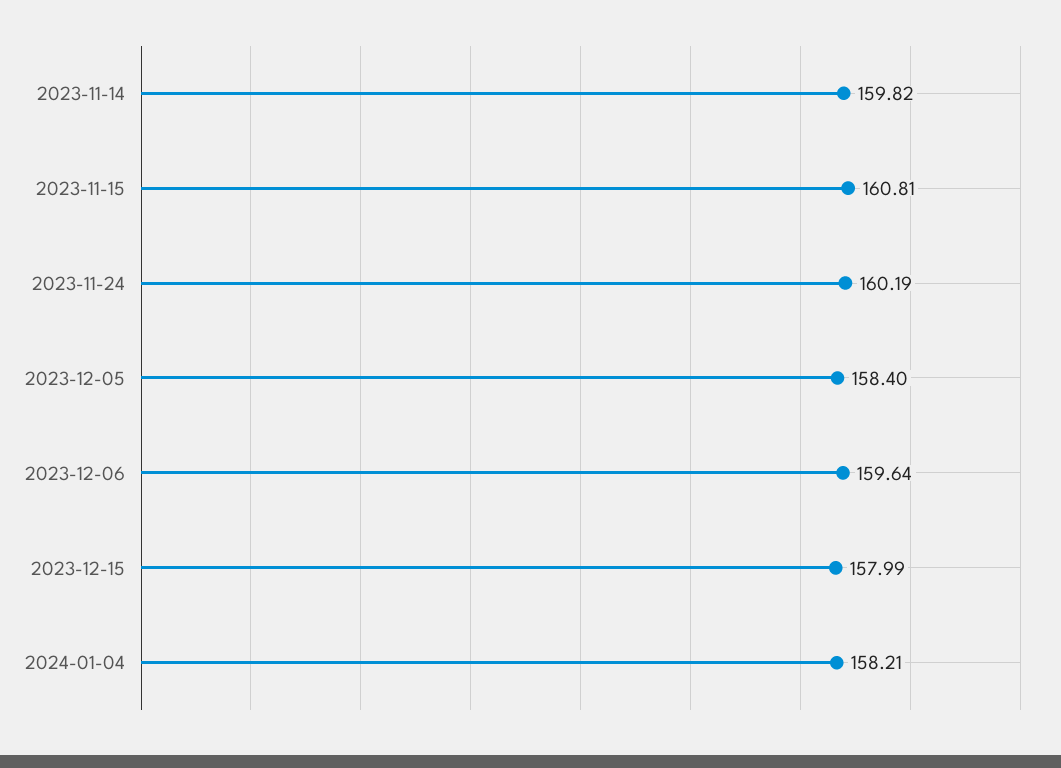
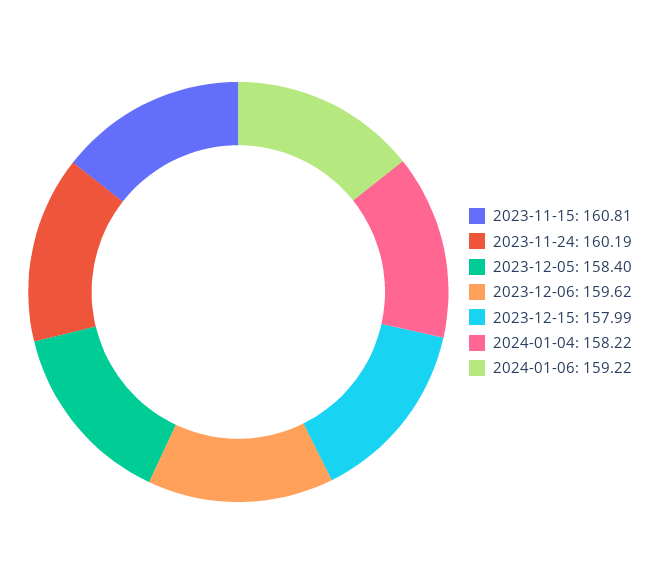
2023-11-14: 159.82 -> none
2023-12-06: 159.64 -> 159.62
2024-01-04: 158.21 -> 158.22
2024-01-06: none -> 159.22

